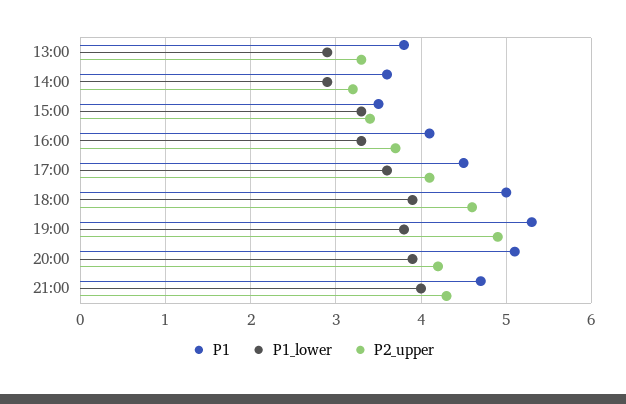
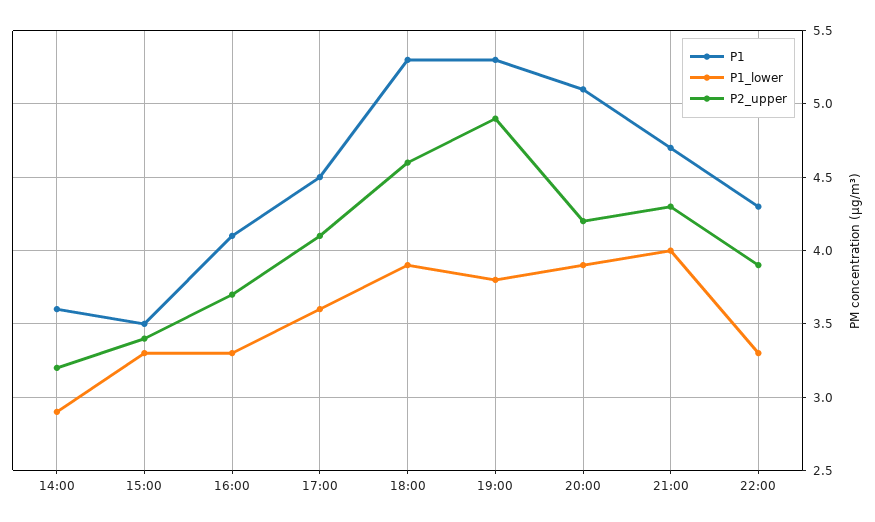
P1, 13:00: 3.8 -> none
P1_lower, 13:00: 2.9 -> none
P2_upper, 13:00: 3.3 -> none
P1, 18:00: 5 -> 5.3
P1, 22:00: none -> 4.3
P1_lower, 22:00: none -> 3.3
P2_upper, 22:00: none -> 3.9

